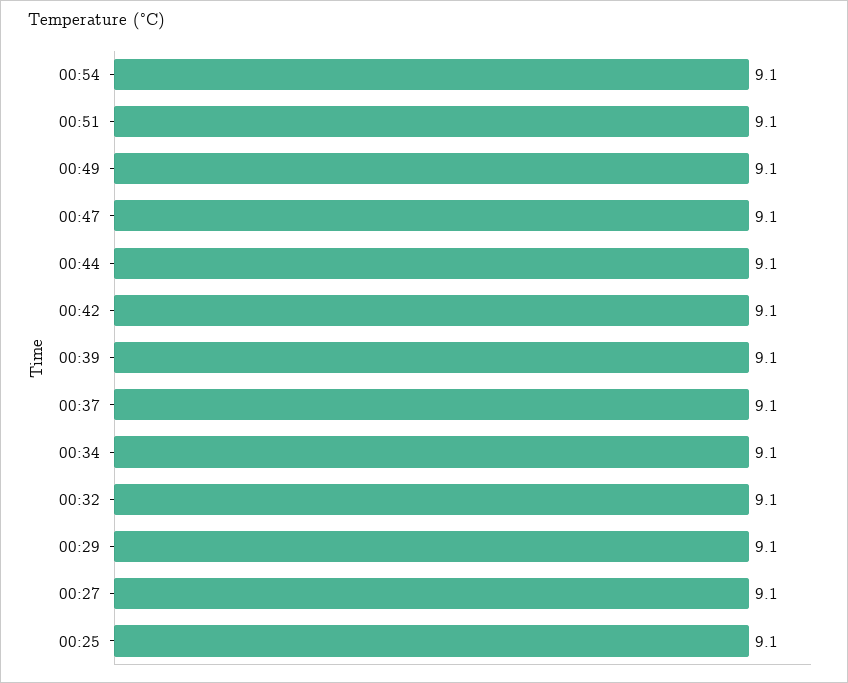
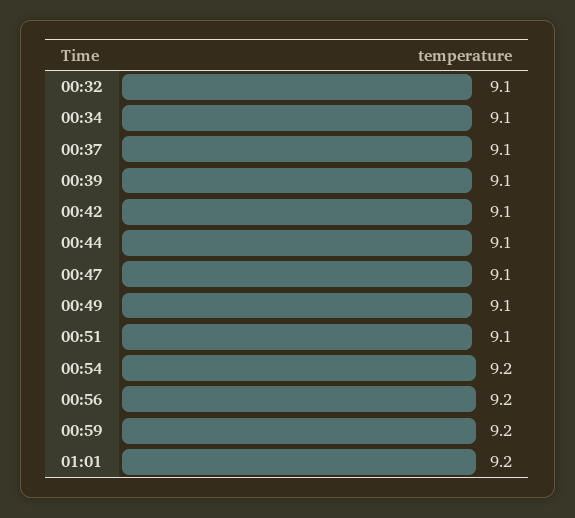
00:54: 9.1 -> 9.2
00:29: 9.1 -> none
00:27: 9.1 -> none
00:25: 9.1 -> none
00:56: none -> 9.2
00:59: none -> 9.2
01:01: none -> 9.2

